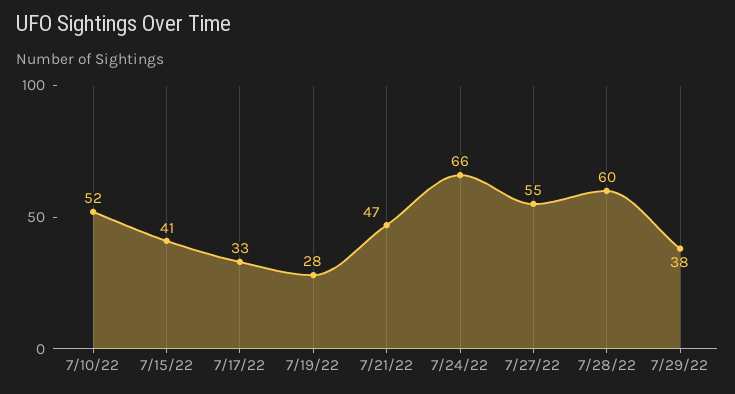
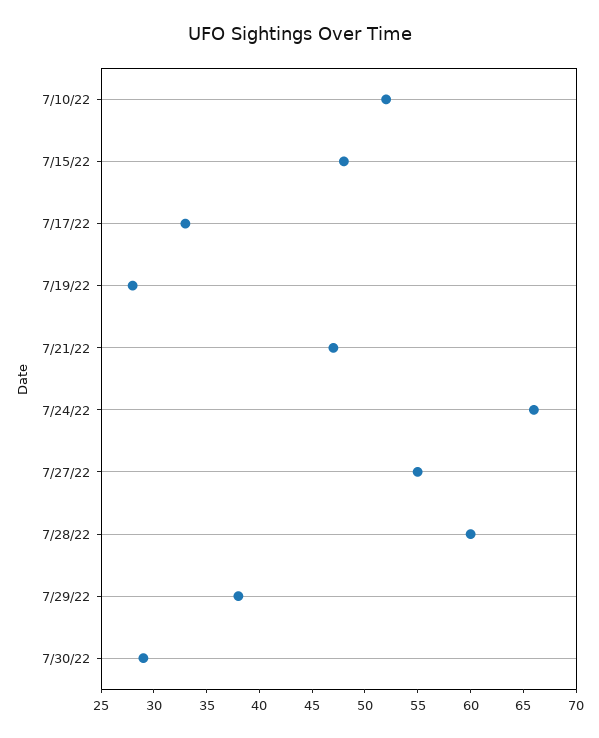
7/15/22: 41 -> 48
7/30/22: none -> 29

